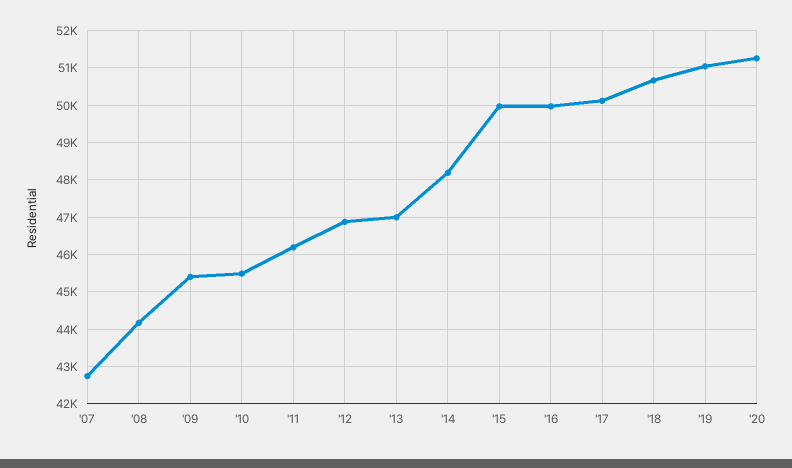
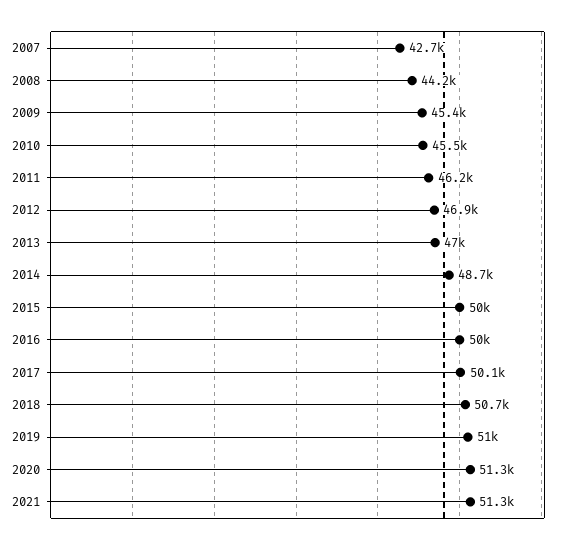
'14: 48200 -> 48700
2021: none -> 51300

